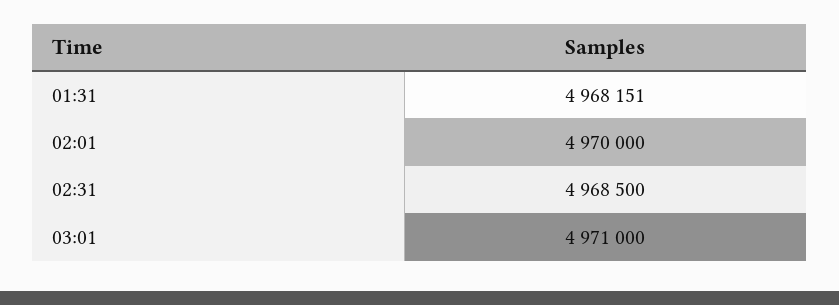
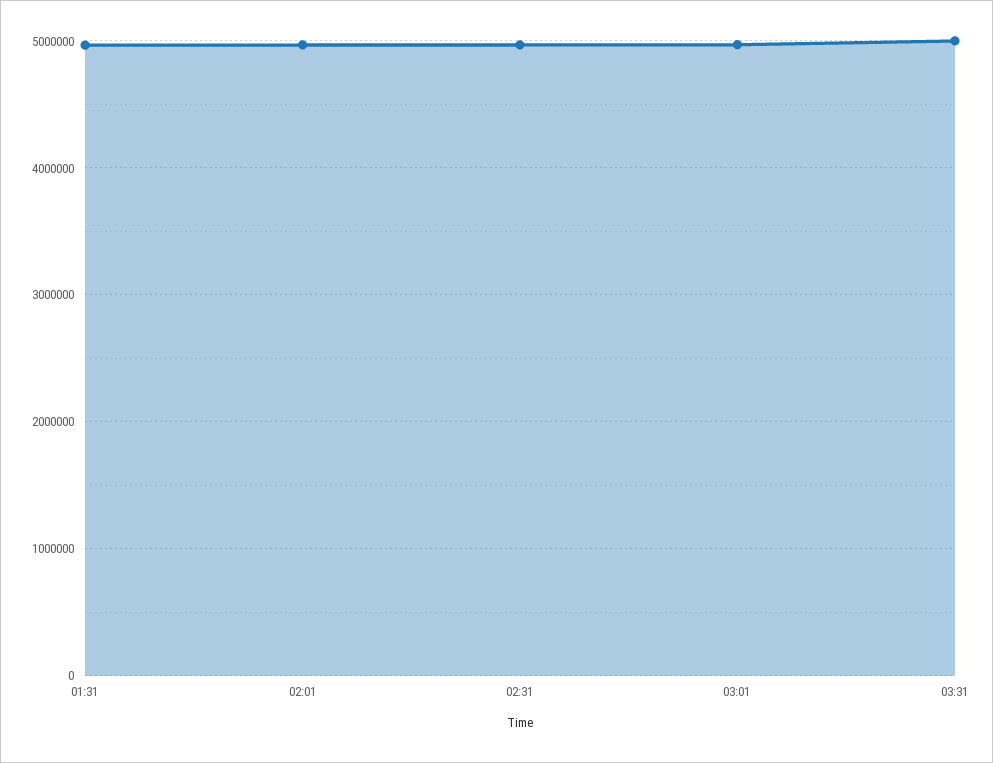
03:31: none -> 5000000

